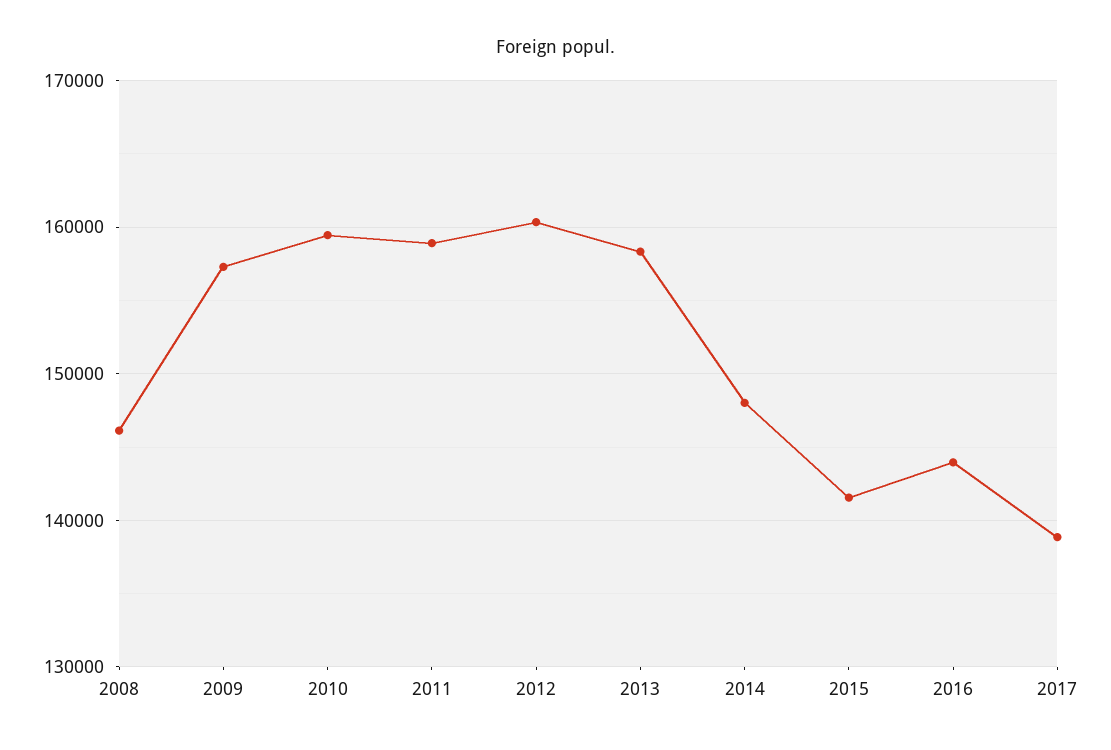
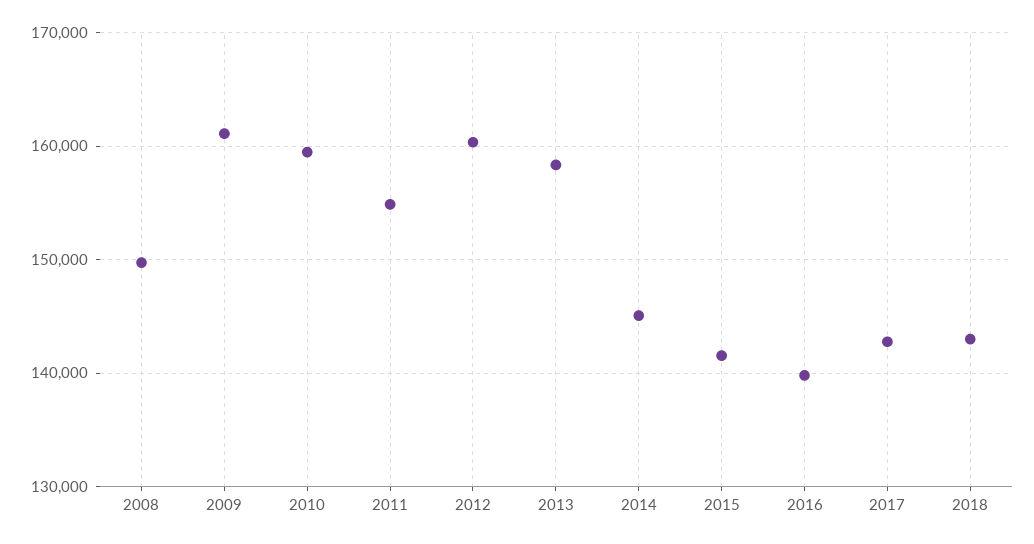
2008: 146000 -> 150000
2009: 157000 -> 161000
2011: 159000 -> 155000
2014: 148000 -> 145000
2016: 144000 -> 140000
2017: 139000 -> 143000
2018: none -> 143000

